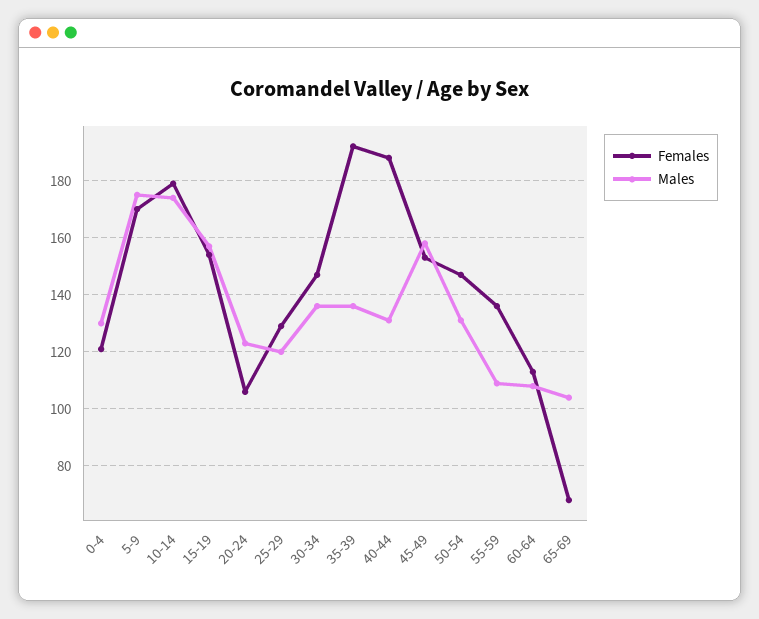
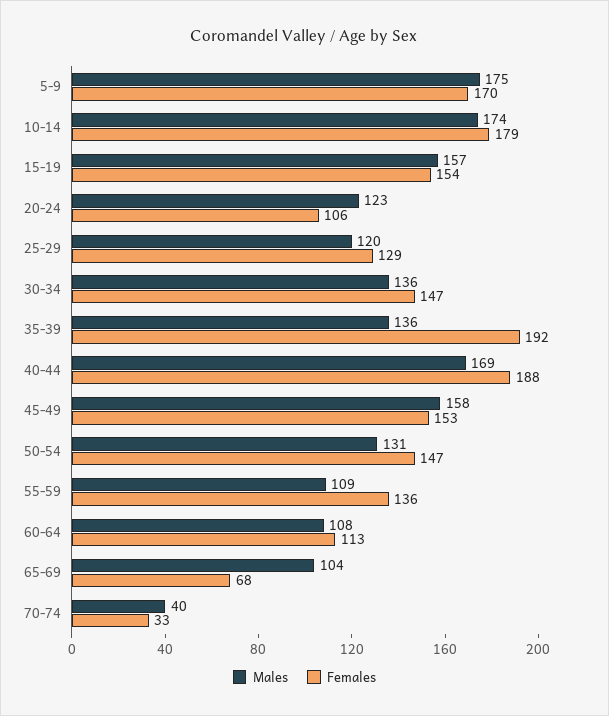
Females, 0-4: 120 -> none
Males, 0-4: 130 -> none
Males, 40-44: 130 -> 169
Males, 70-74: none -> 40
Females, 70-74: none -> 33

